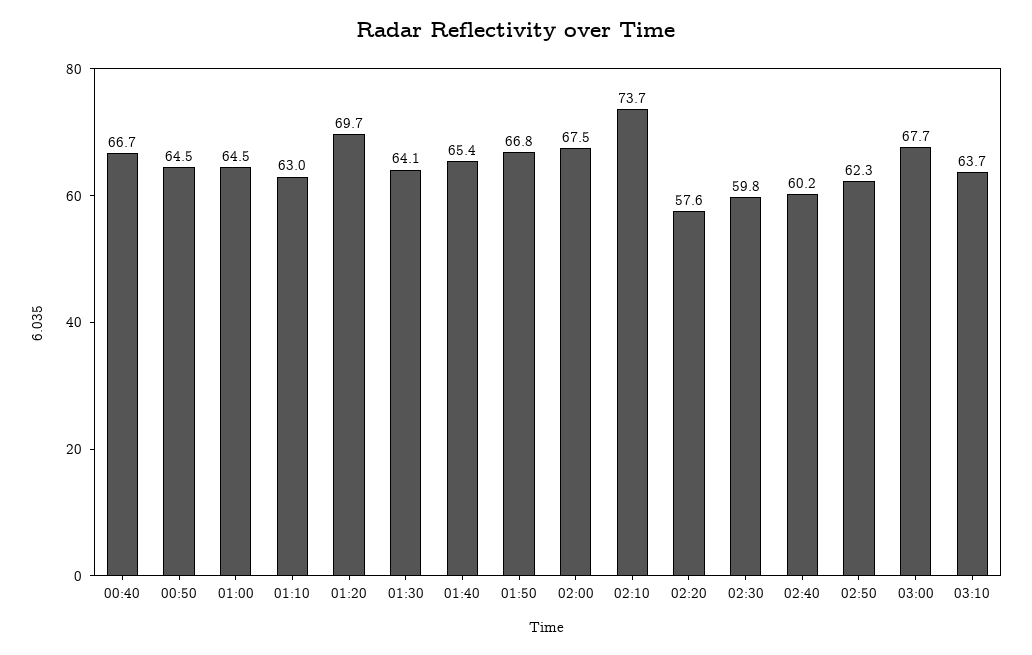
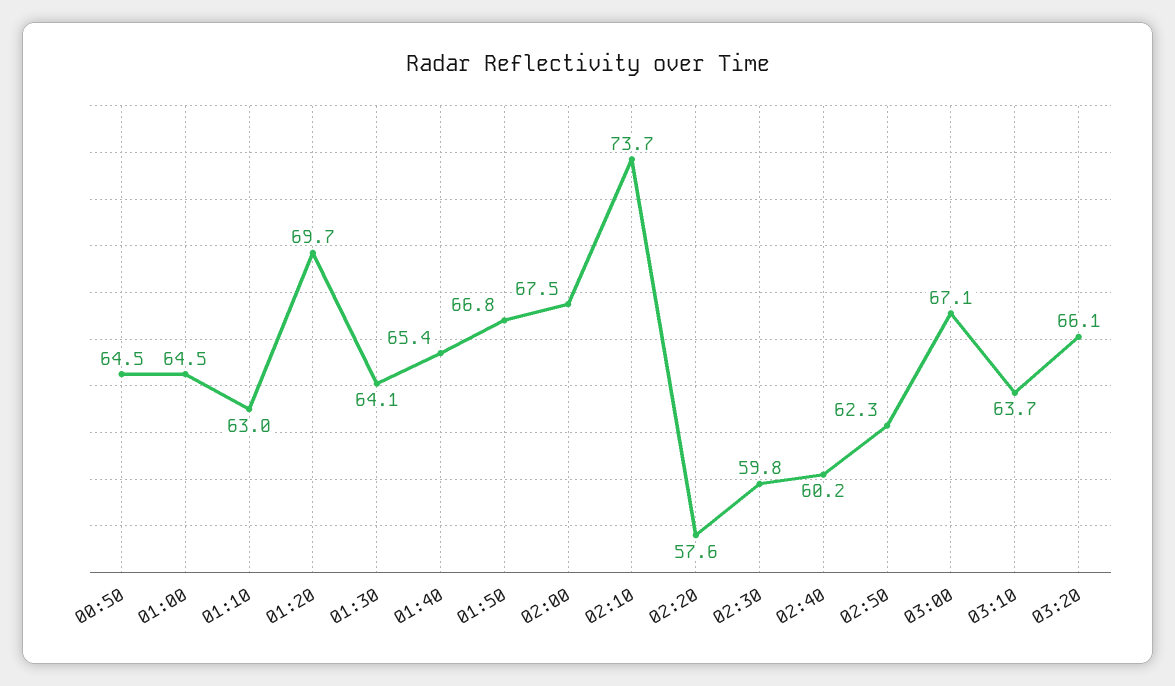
00:40: 66.7 -> none
03:00: 67.7 -> 67.1
03:20: none -> 66.1

